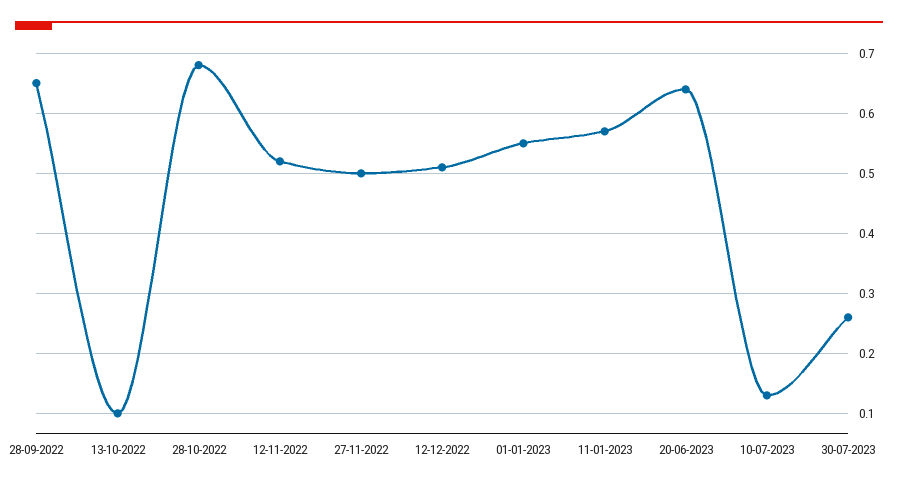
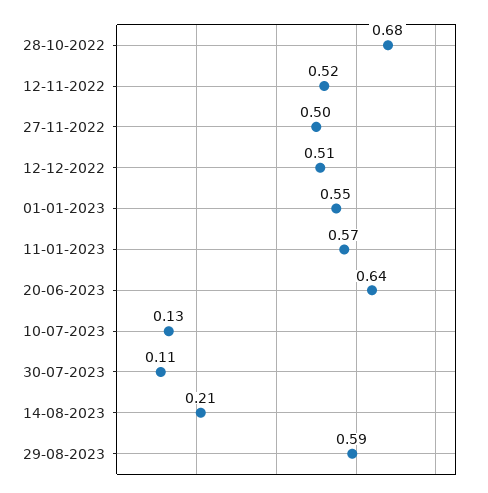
28-09-2022: 0.65 -> none
13-10-2022: 0.1 -> none
30-07-2023: 0.26 -> 0.11
14-08-2023: none -> 0.21
29-08-2023: none -> 0.59

